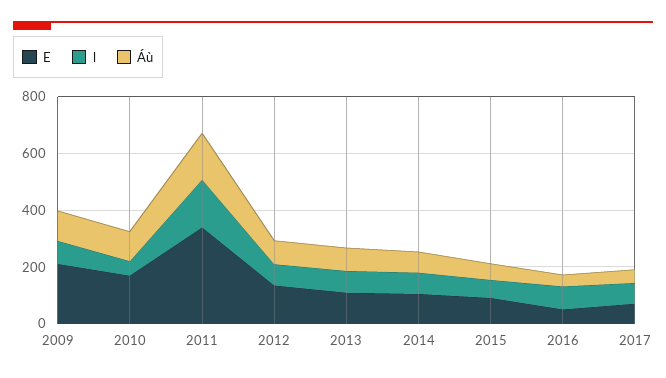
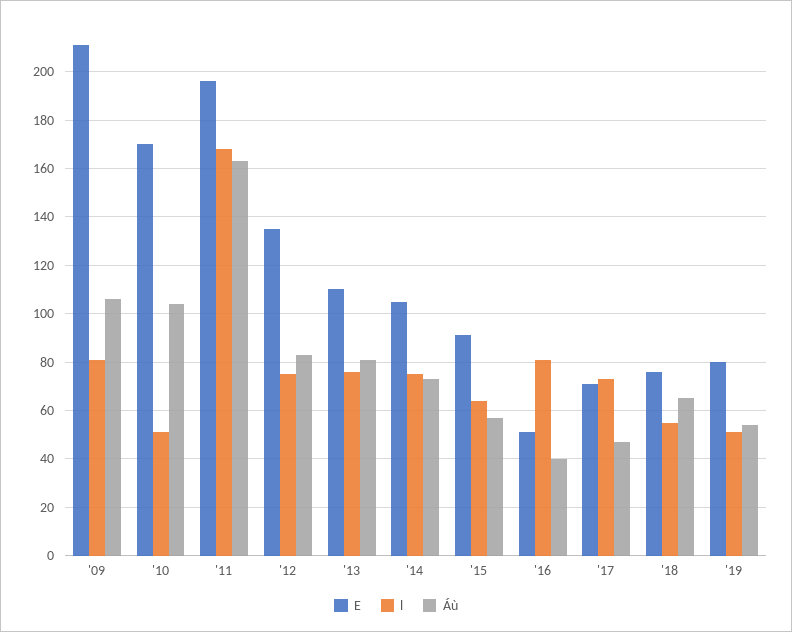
E, 2011: 350 -> 195
E, '18: none -> 75
l, '18: none -> 55
Áù, '18: none -> 65
E, '19: none -> 80
l, '19: none -> 50
Áù, '19: none -> 55

